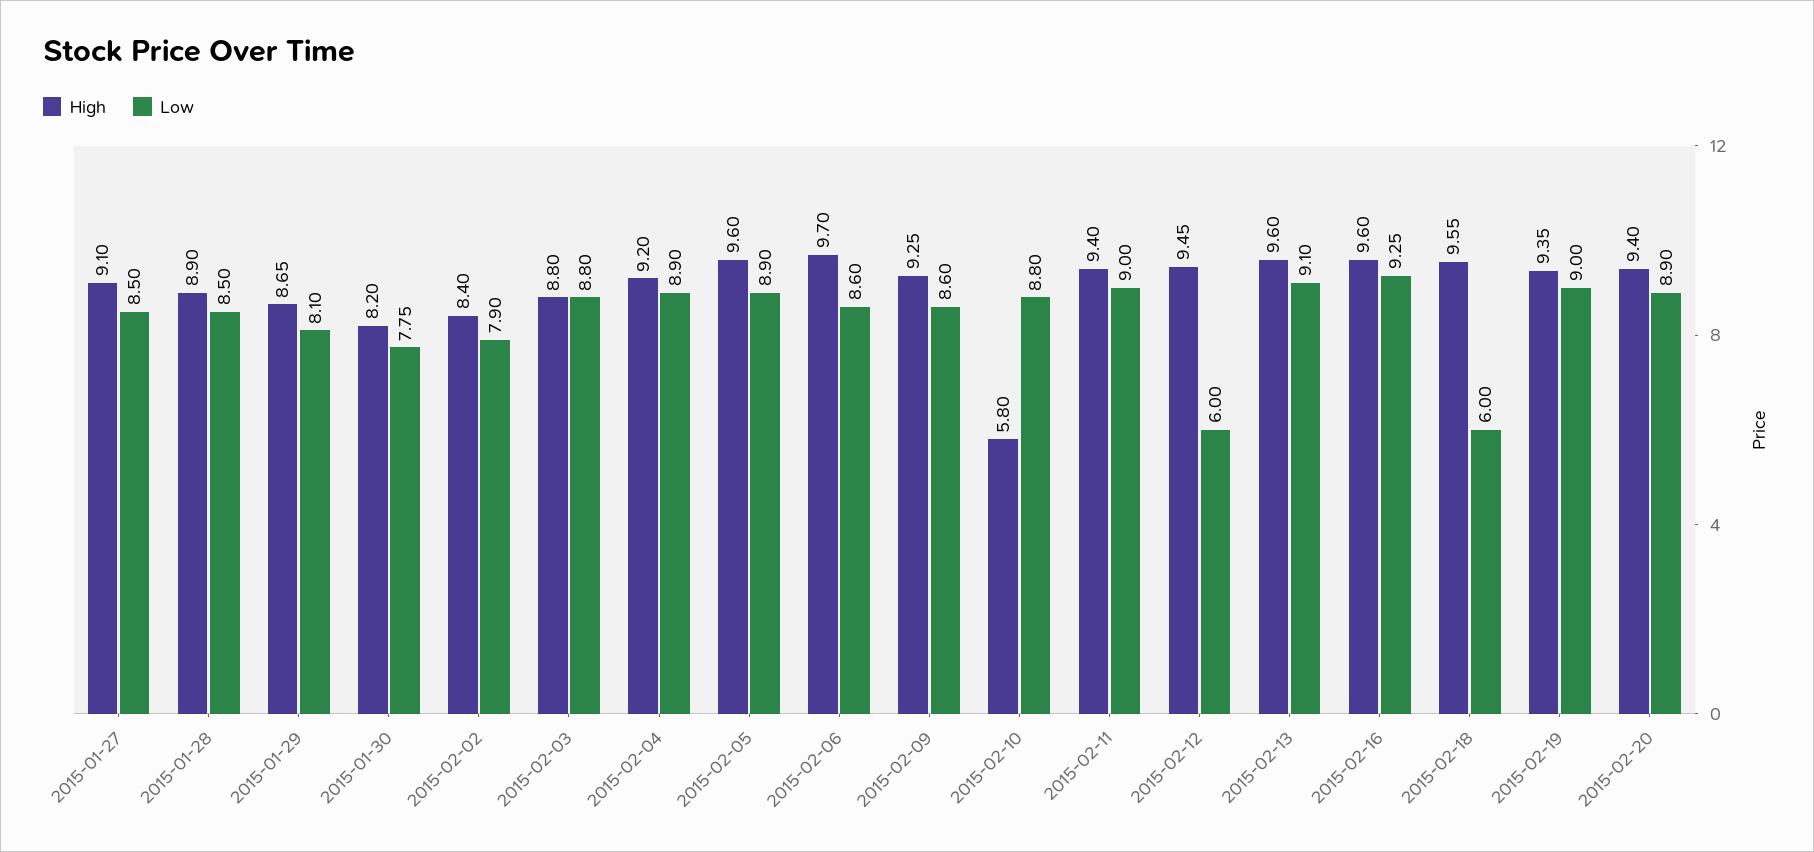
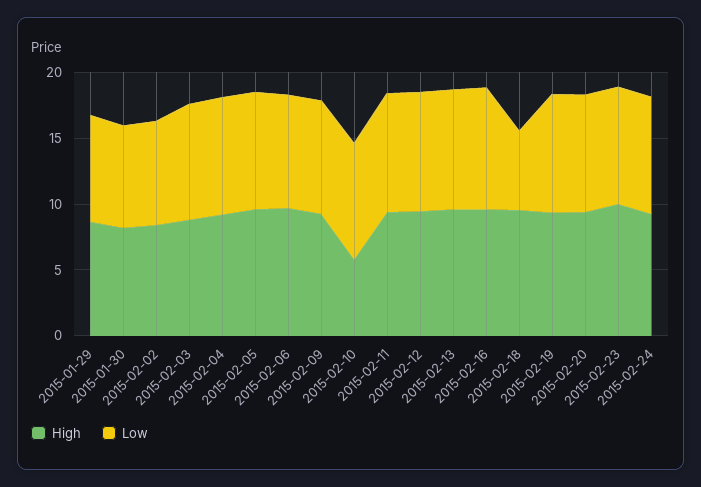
High, 2015-01-27: 9.1 -> none
Low, 2015-01-27: 8.5 -> none
High, 2015-01-28: 8.9 -> none
Low, 2015-01-28: 8.5 -> none
Low, 2015-02-12: 6 -> 9
High, 2015-02-23: none -> 10
Low, 2015-02-23: none -> 9
High, 2015-02-24: none -> 9
Low, 2015-02-24: none -> 9

